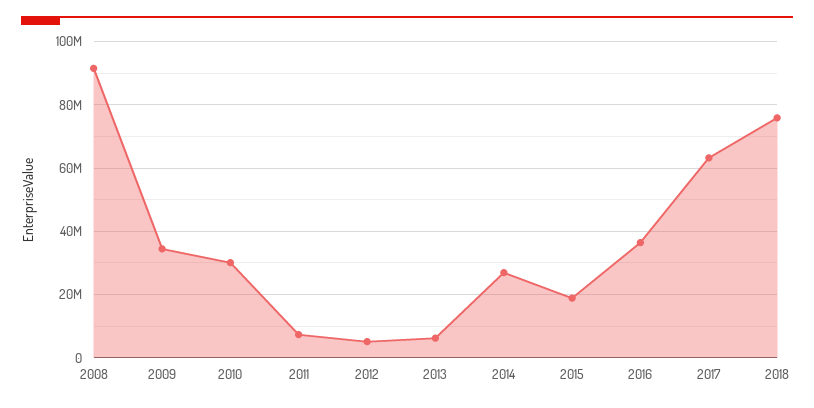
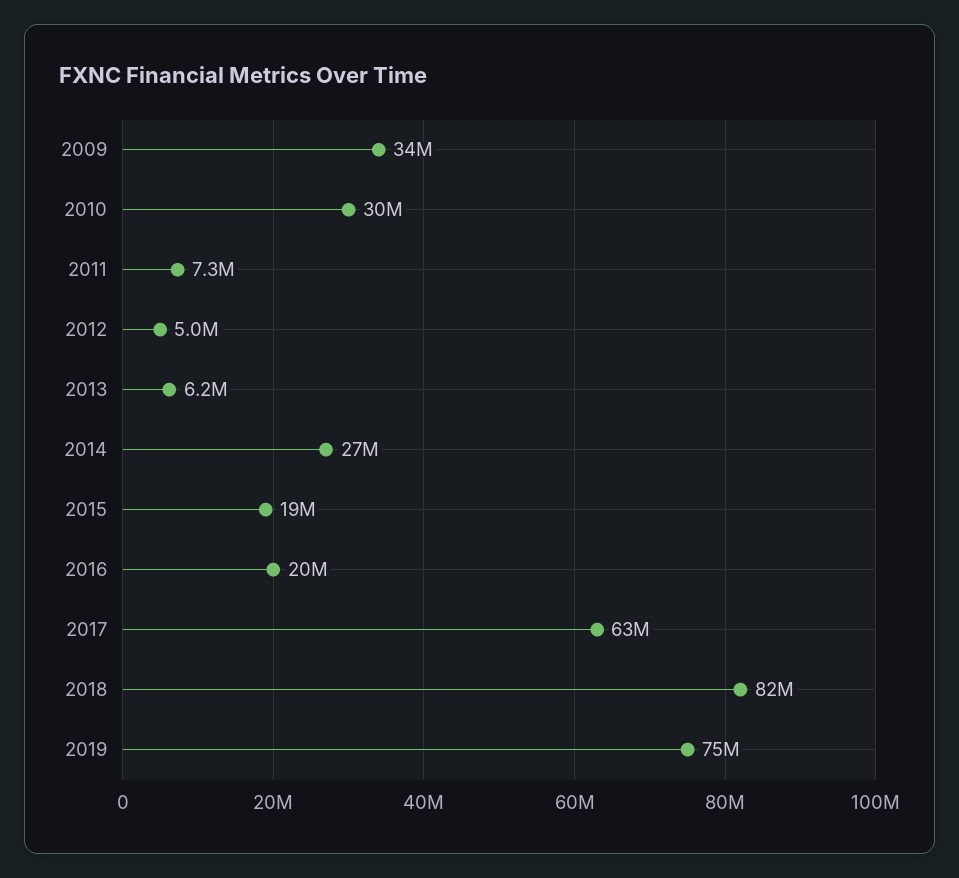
2008: 92000000 -> none
2016: 36000000 -> 20000000
2018: 76000000 -> 82000000
2019: none -> 75000000

